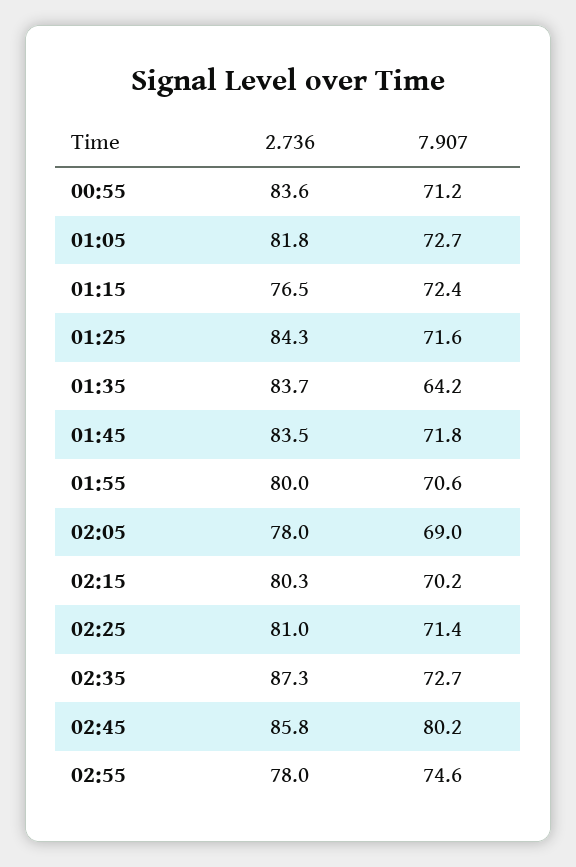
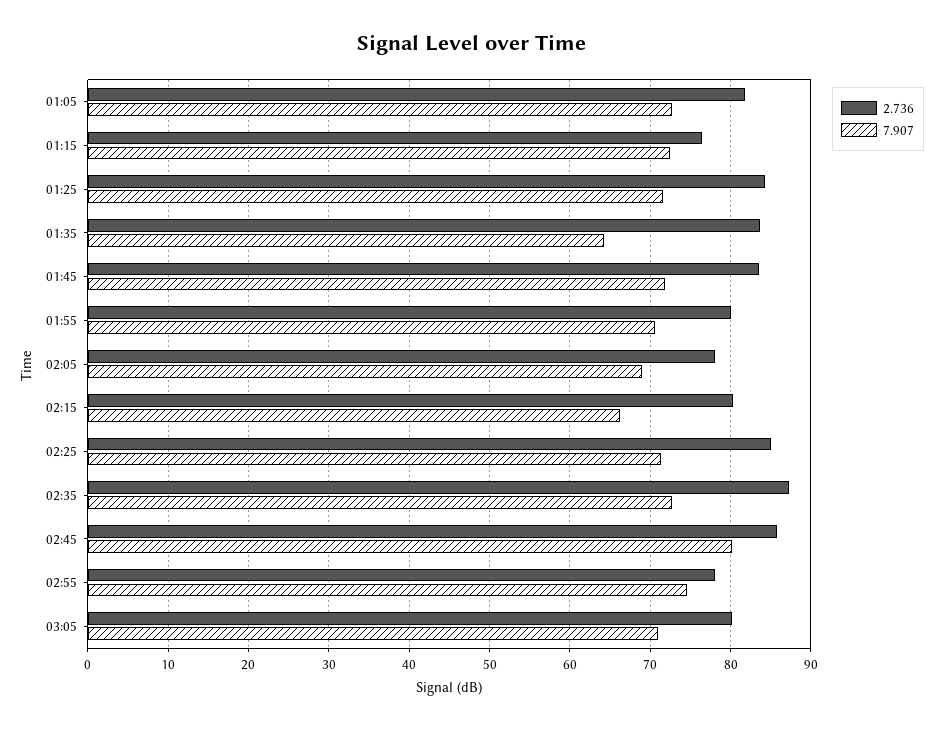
2.736, 00:55: 83.6 -> none
7.907, 00:55: 71.2 -> none
7.907, 02:15: 70.2 -> 66
2.736, 02:25: 81 -> 85
2.736, 03:05: none -> 80
7.907, 03:05: none -> 71

